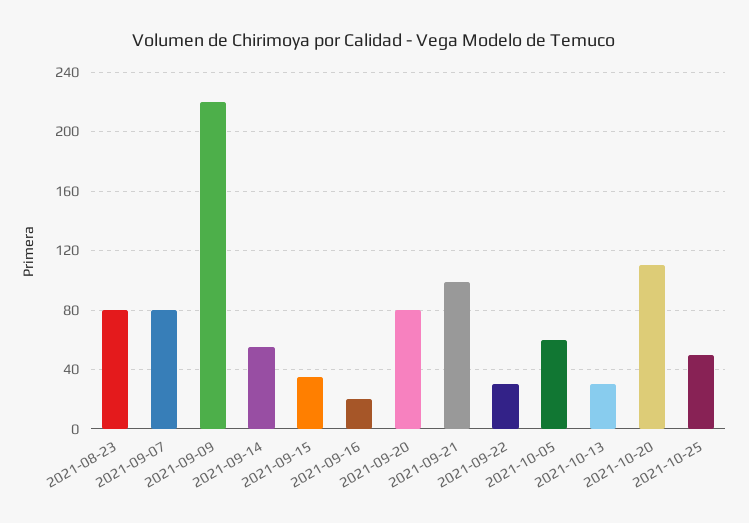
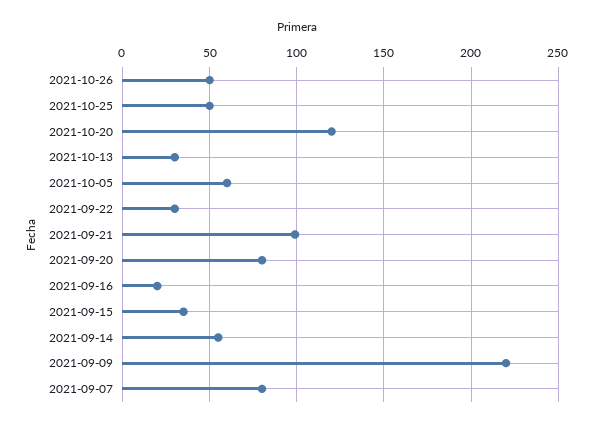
2021-08-23: 80 -> none
2021-10-20: 110 -> 120
2021-10-26: none -> 50

